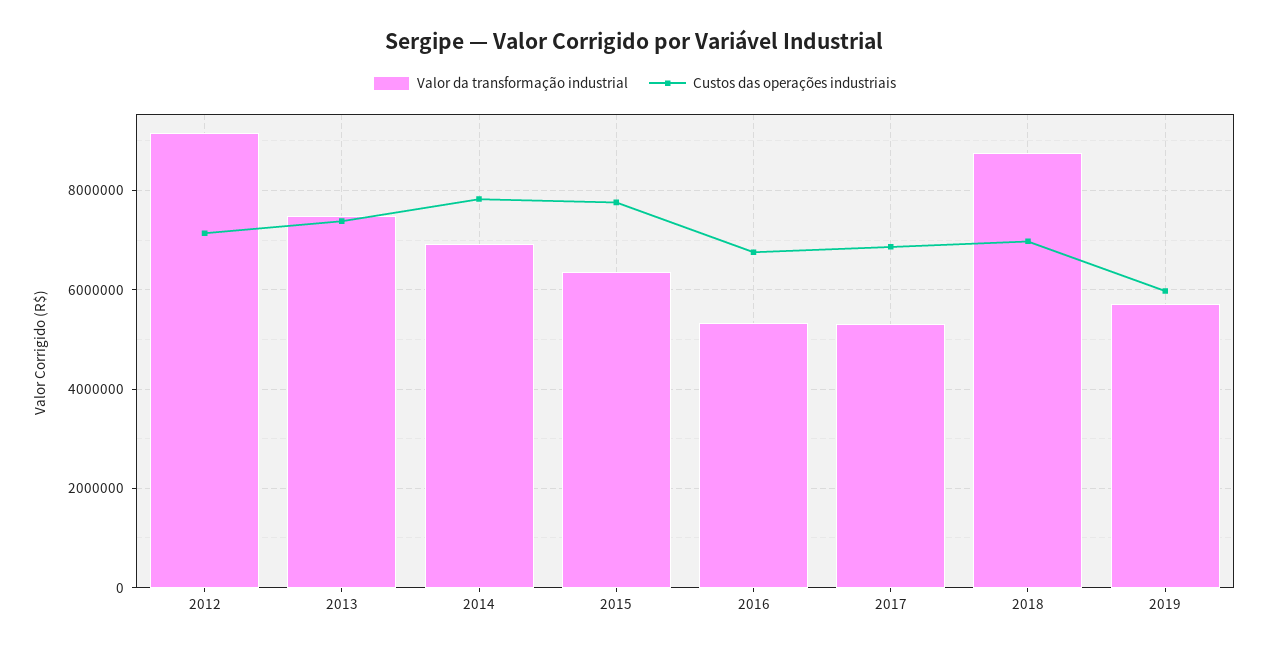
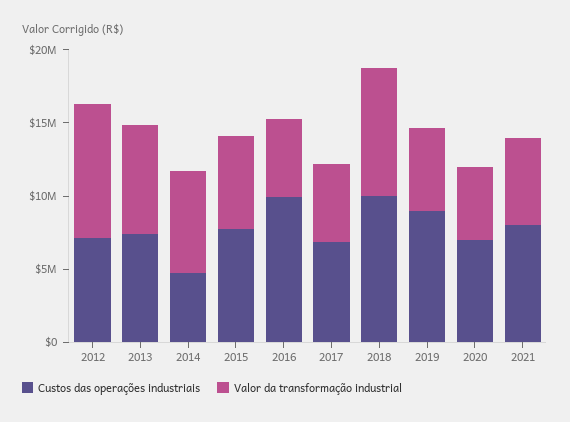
Custos das operações industriais, 2014: 7800000 -> 5000000
Custos das operações industriais, 2016: 6800000 -> 10000000
Custos das operações industriais, 2018: 7000000 -> 10000000
Custos das operações industriais, 2019: 6000000 -> 9000000
Custos das operações industriais, 2020: none -> 7000000
Valor da transformação industrial, 2020: none -> 5000000
Custos das operações industriais, 2021: none -> 8000000
Valor da transformação industrial, 2021: none -> 6000000

